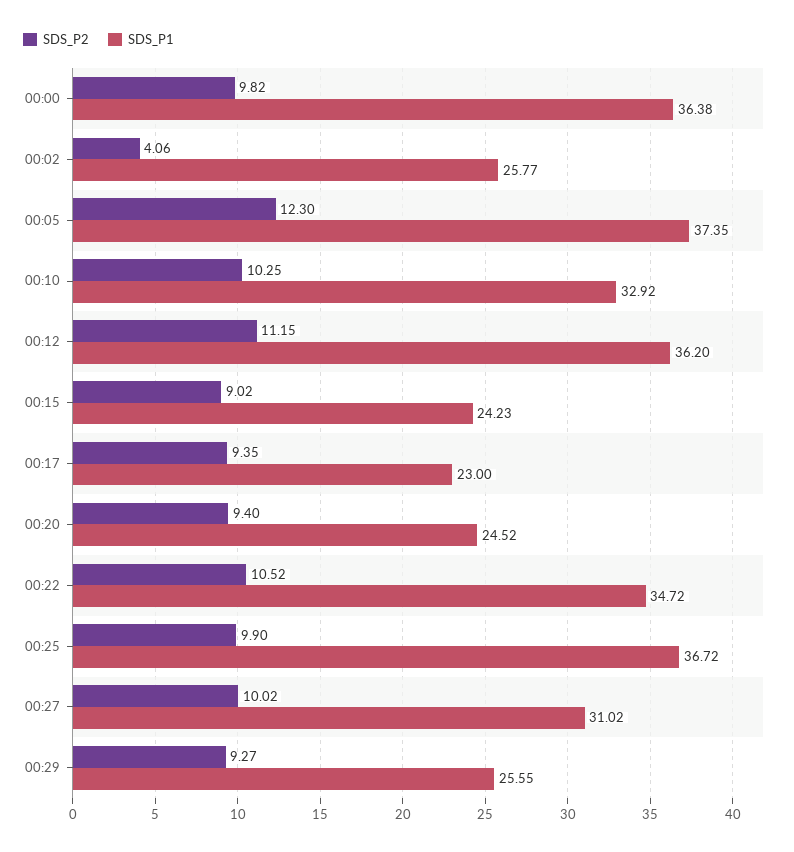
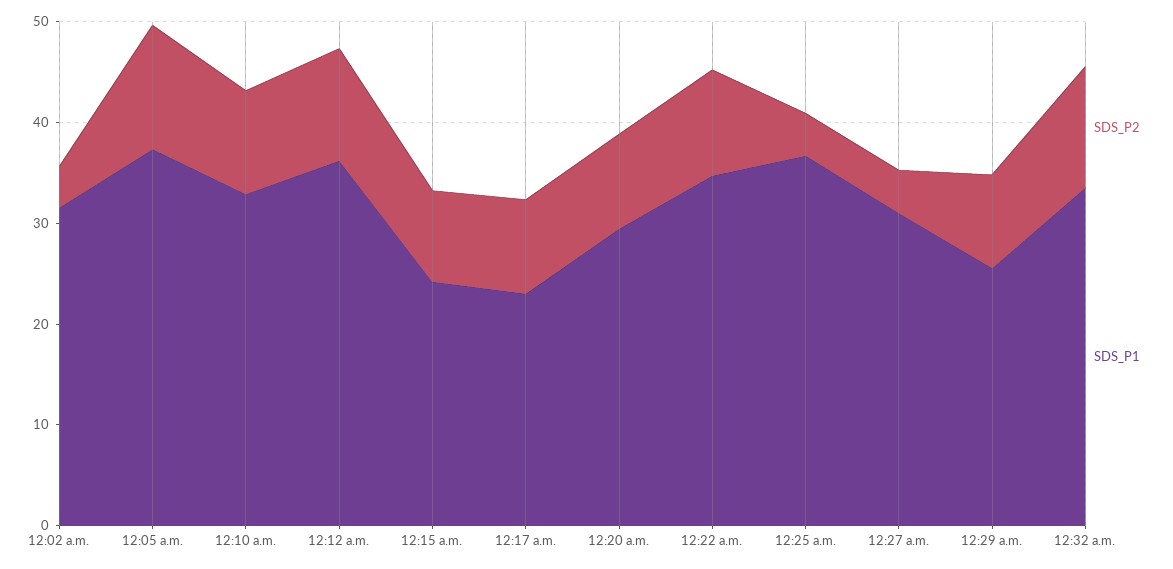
SDS_P2, 00:00: 9.82 -> none
SDS_P1, 00:00: 36.38 -> none
SDS_P1, 00:02: 25.77 -> 32
SDS_P1, 00:20: 24.52 -> 30
SDS_P2, 00:25: 9.9 -> 4
SDS_P2, 00:27: 10.02 -> 4
SDS_P2, 12:32 a.m.: none -> 12
SDS_P1, 12:32 a.m.: none -> 34

